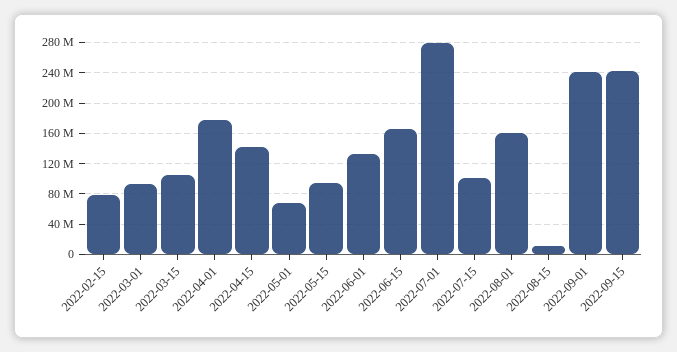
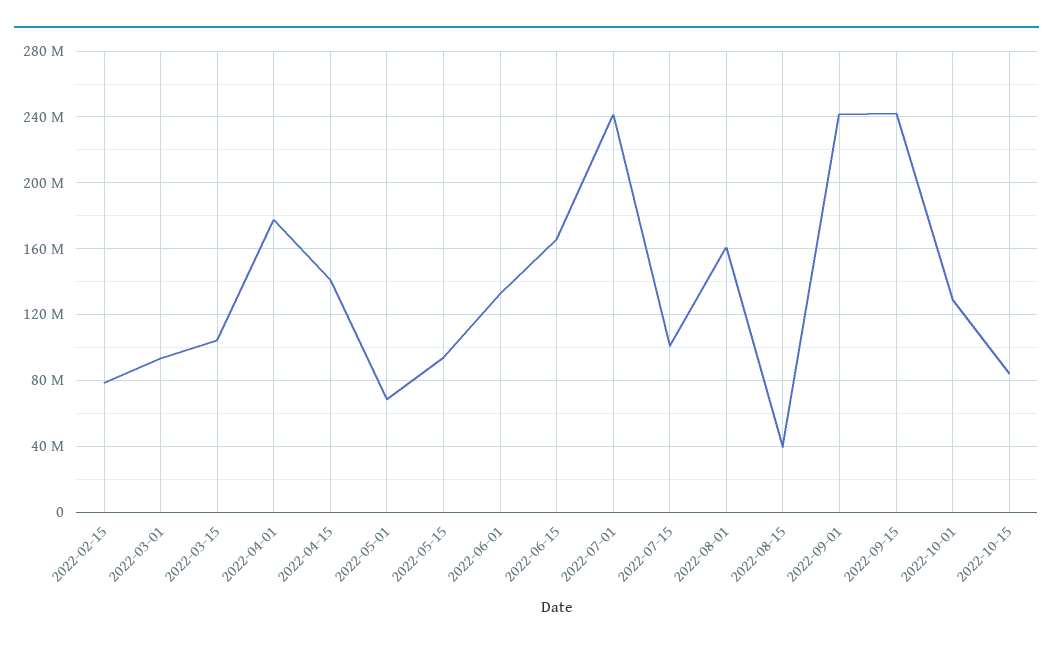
2022-07-01: 280000000 -> 240000000
2022-08-15: 10000000 -> 40000000
2022-10-01: none -> 130000000
2022-10-15: none -> 85000000

